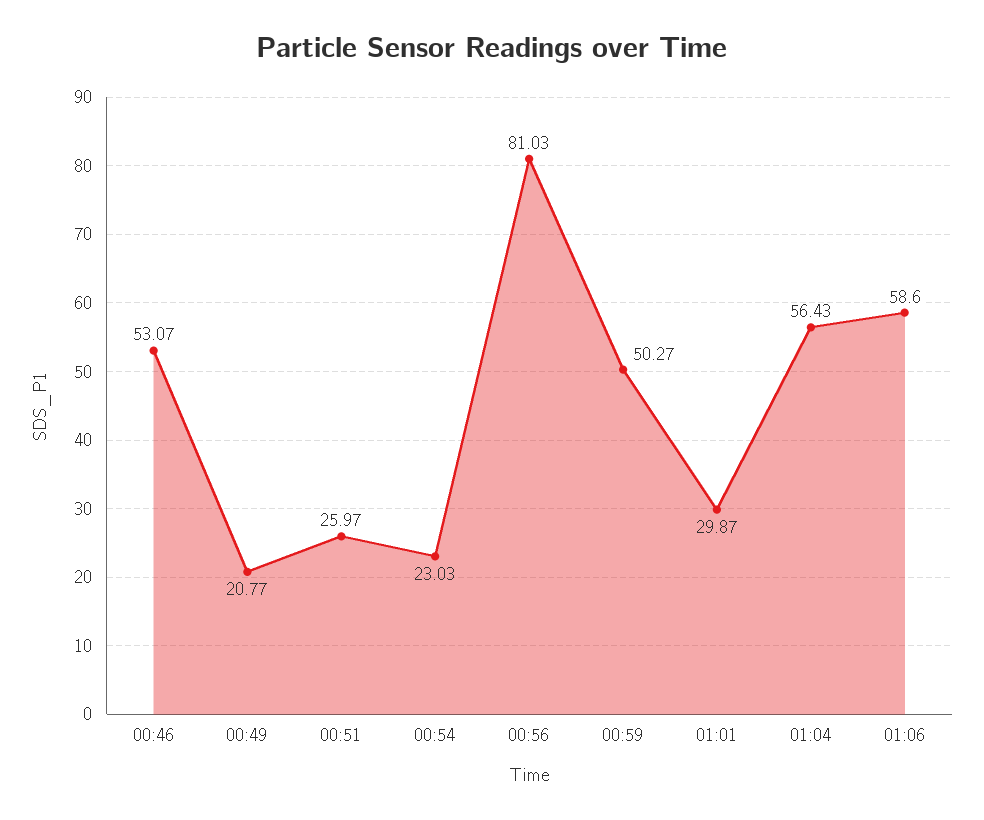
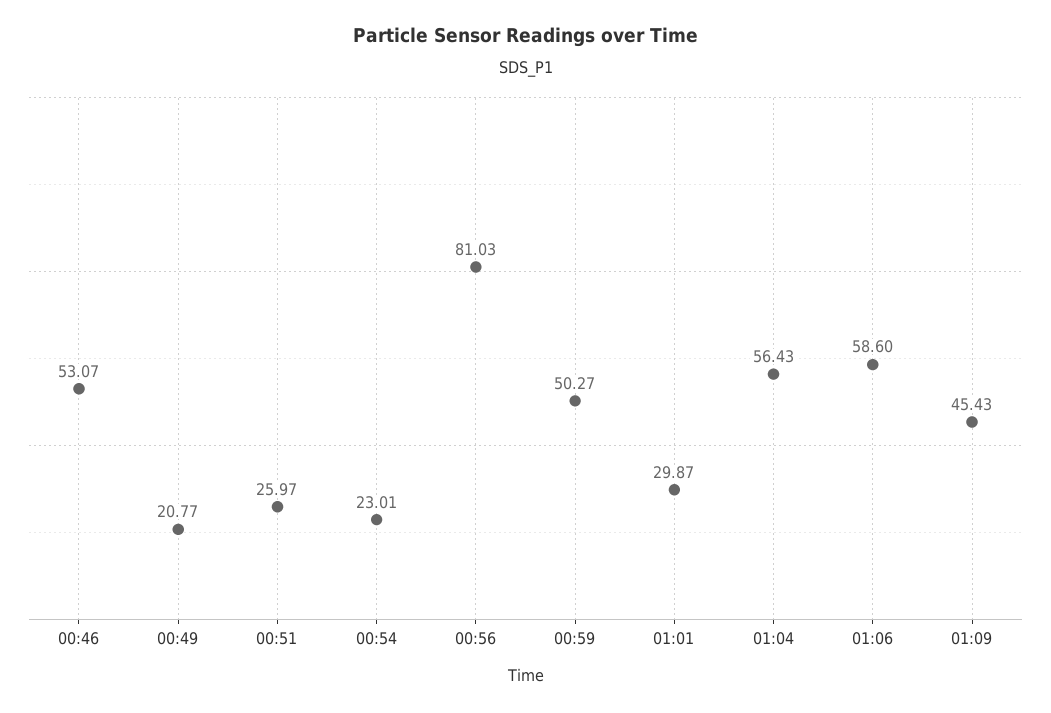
00:54: 23.03 -> 23.01
01:09: none -> 45.43

